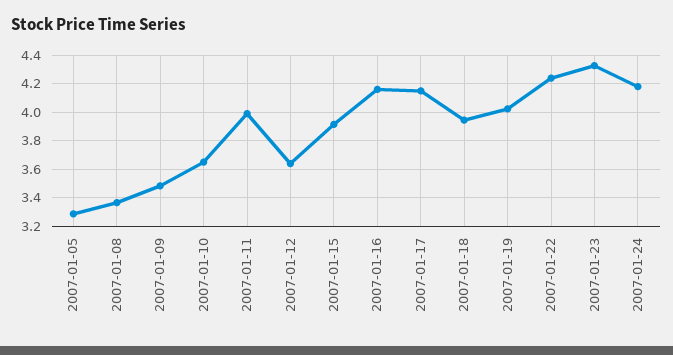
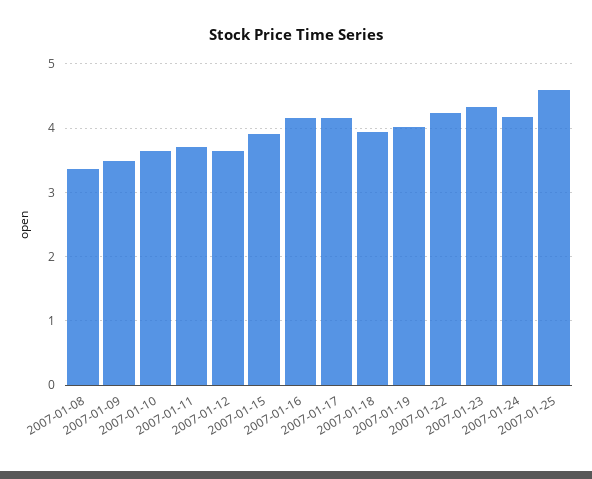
2007-01-05: 3.3 -> none
2007-01-11: 4 -> 3.7
2007-01-25: none -> 4.6

